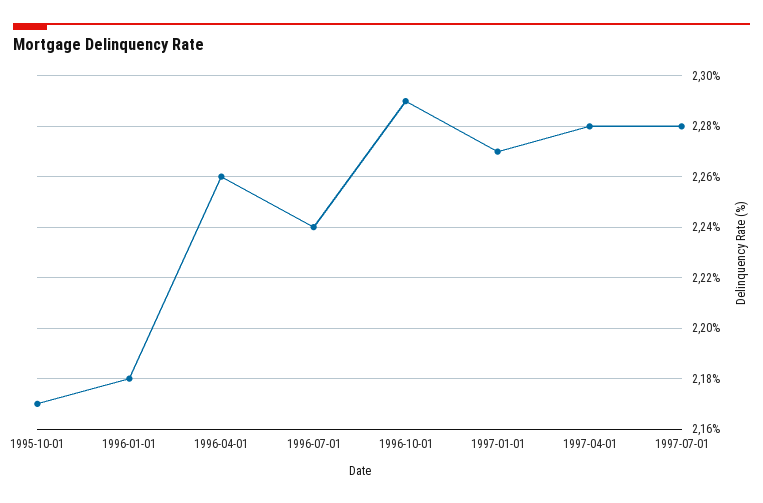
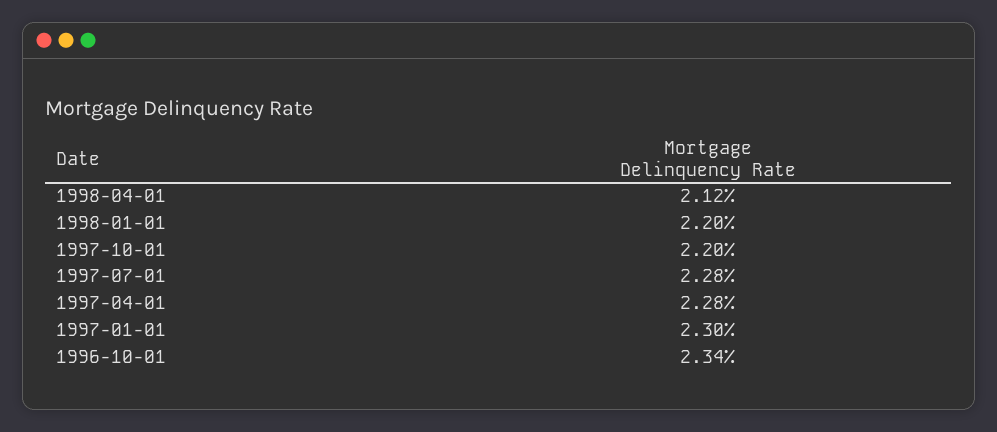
1995-10-01: 2.17 -> none
1996-01-01: 2.18 -> none
1996-04-01: 2.26 -> none
1996-07-01: 2.24 -> none
1996-10-01: 2.29 -> 2.34
1997-01-01: 2.27 -> 2.3
1998-04-01: none -> 2.12
1998-01-01: none -> 2.2
1997-10-01: none -> 2.2

